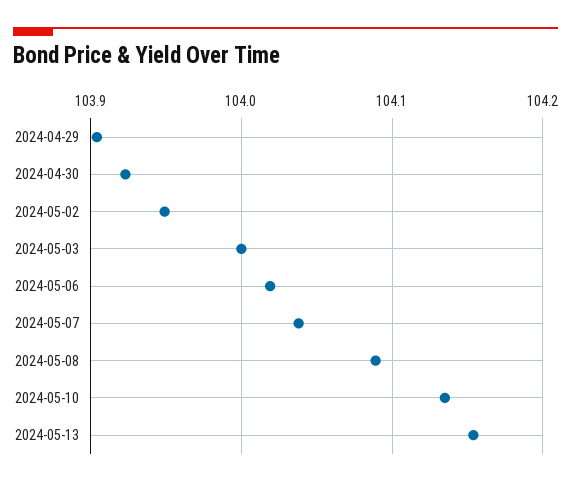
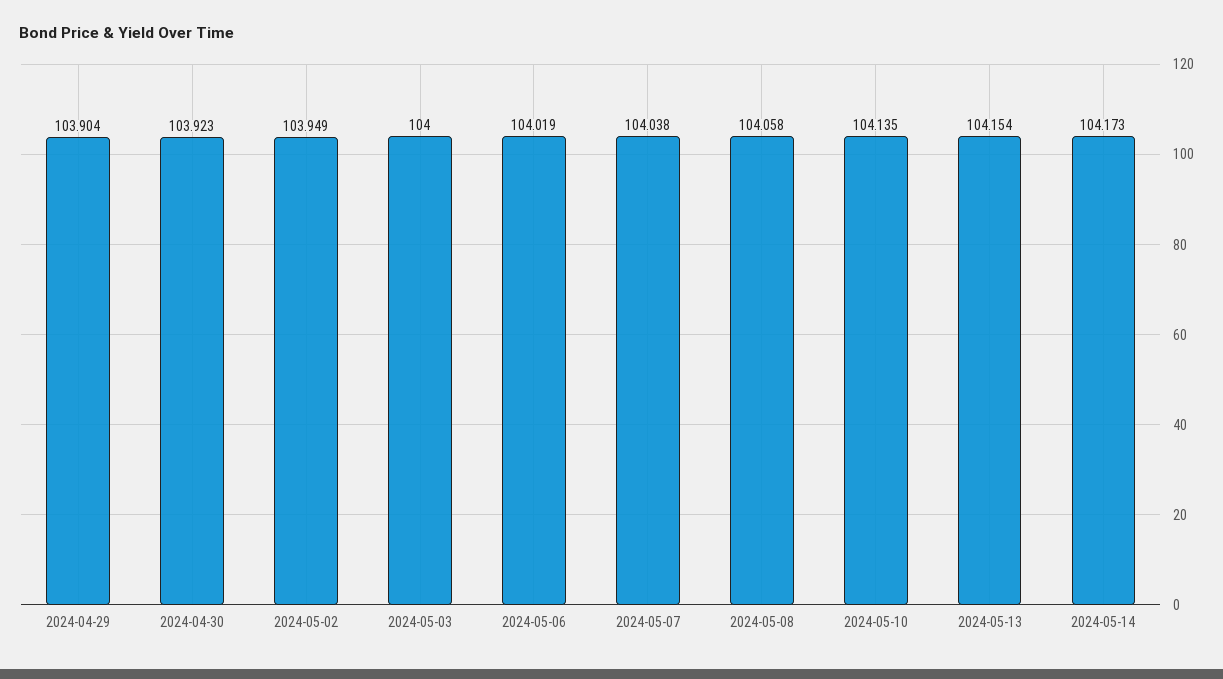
2024-05-08: 104.09 -> 104.058
2024-05-14: none -> 104.173

